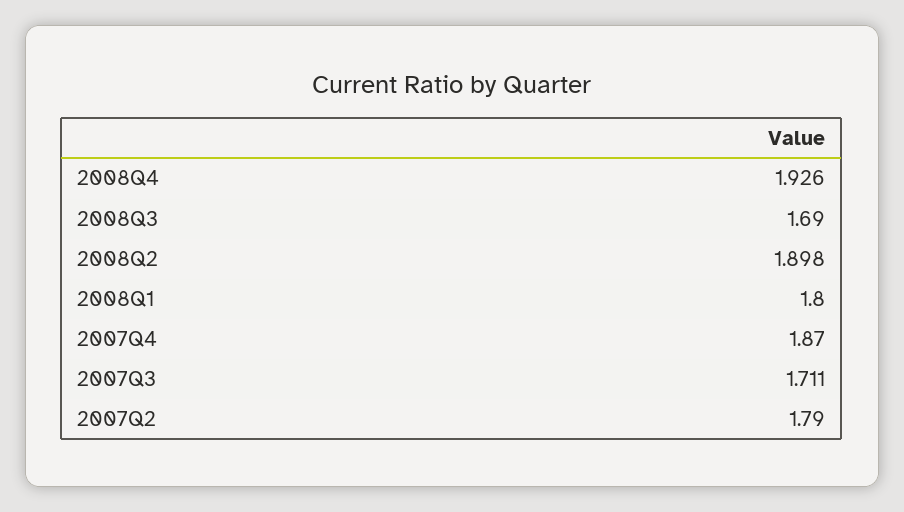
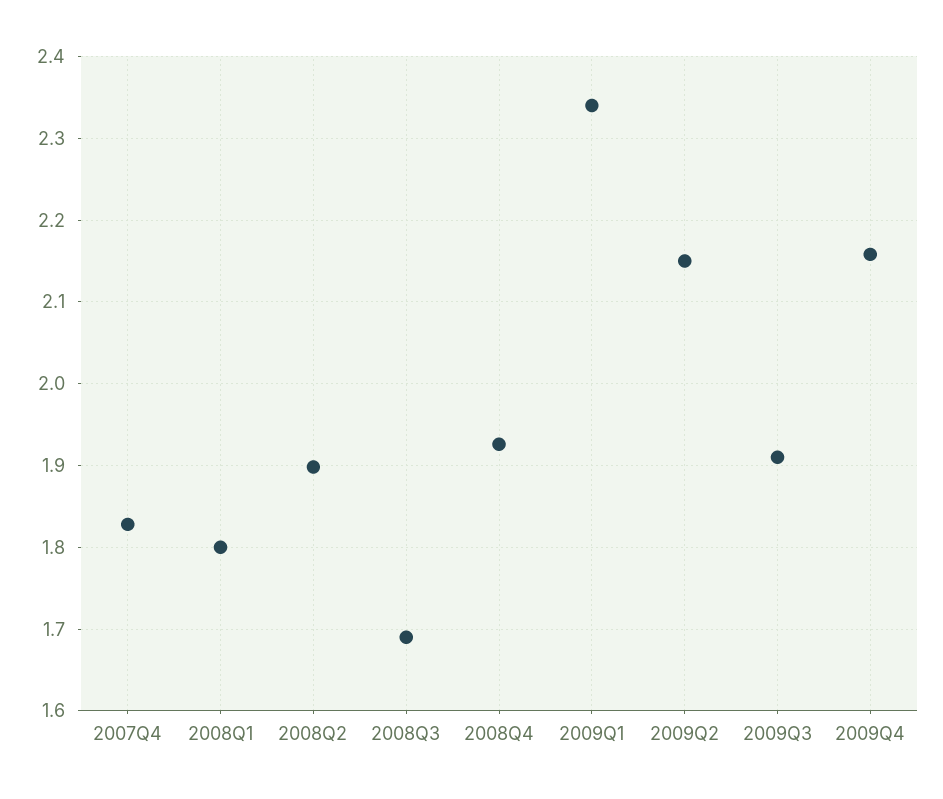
2007Q4: 1.87 -> 1.83
2007Q3: 1.711 -> none
2007Q2: 1.79 -> none
2009Q1: none -> 2.34
2009Q2: none -> 2.15
2009Q3: none -> 1.91
2009Q4: none -> 2.16

